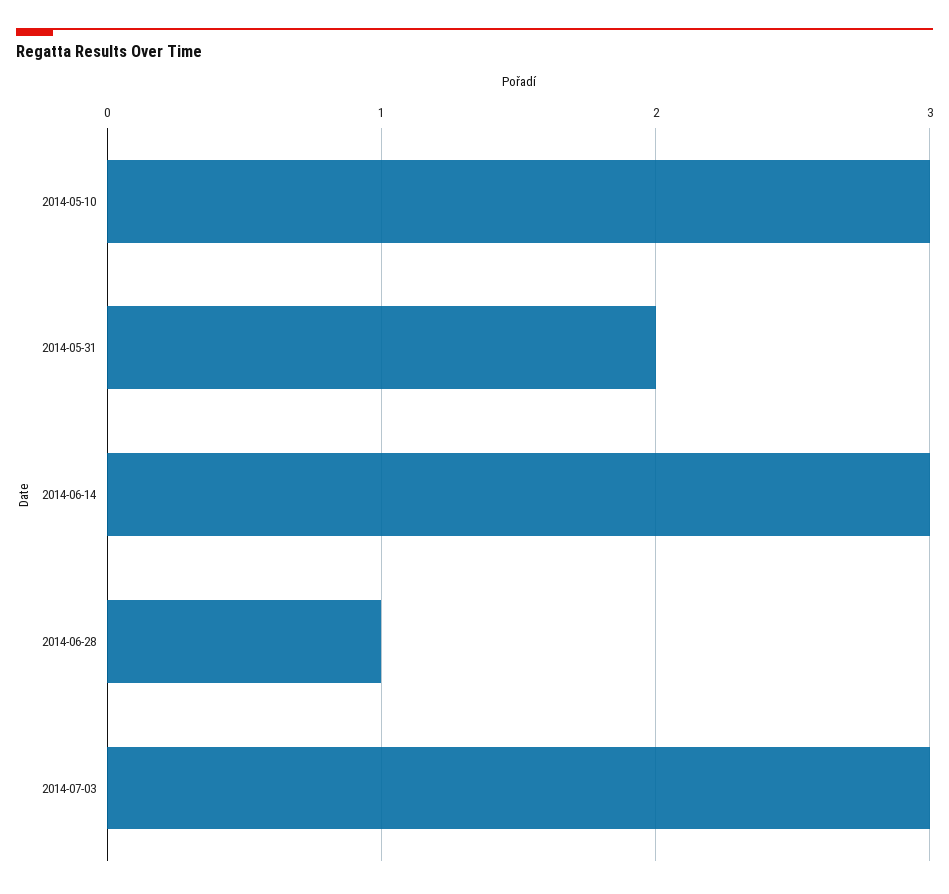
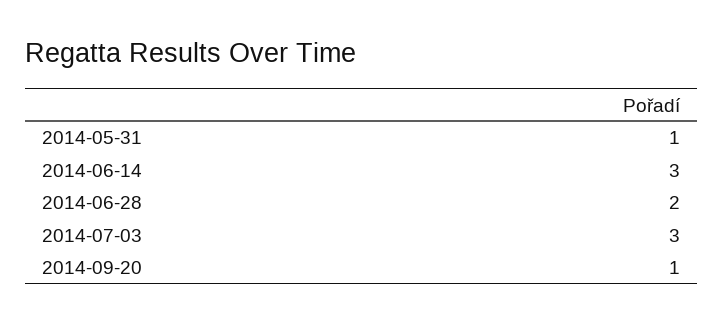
2014-05-10: 3 -> none
2014-05-31: 2 -> 1
2014-06-28: 1 -> 2
2014-09-20: none -> 1

